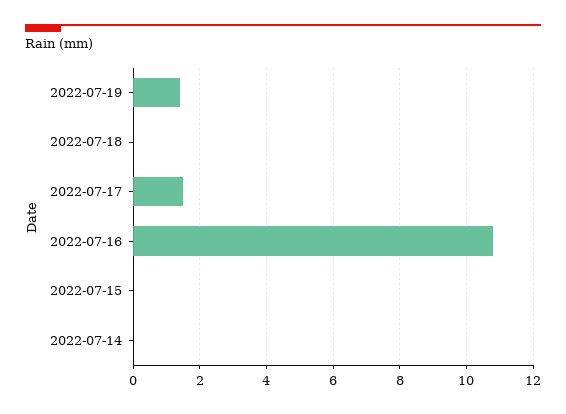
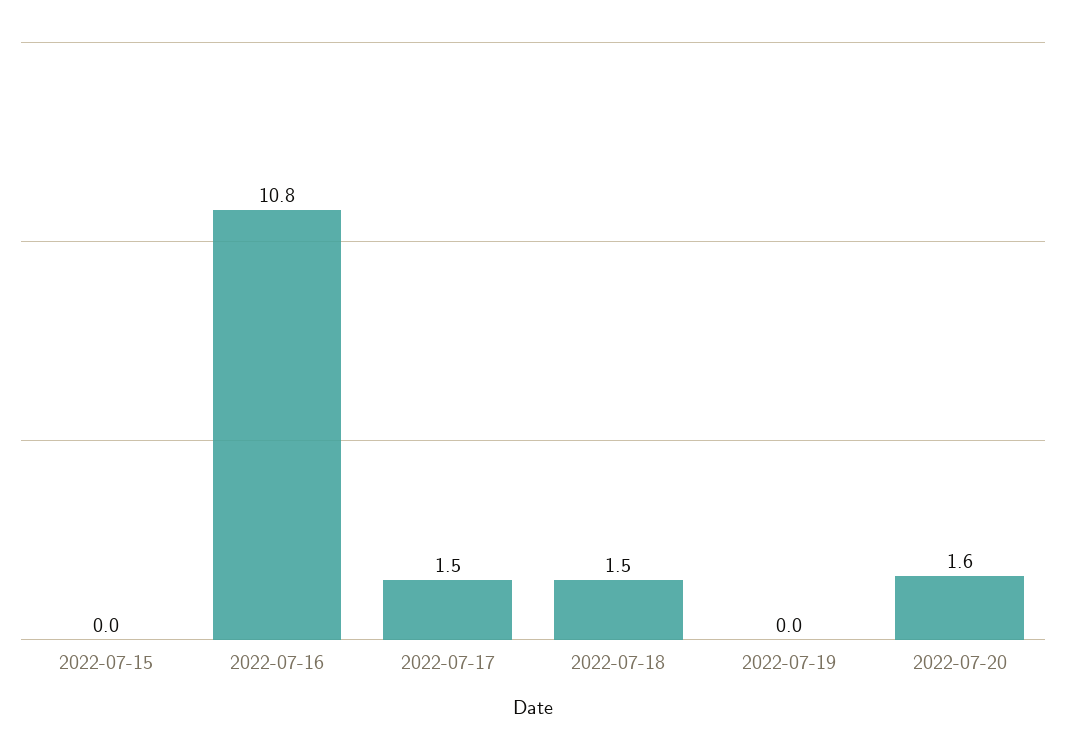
2022-07-19: 1.5 -> 0
2022-07-18: 0 -> 1.5
2022-07-14: 0 -> none
2022-07-20: none -> 1.6

